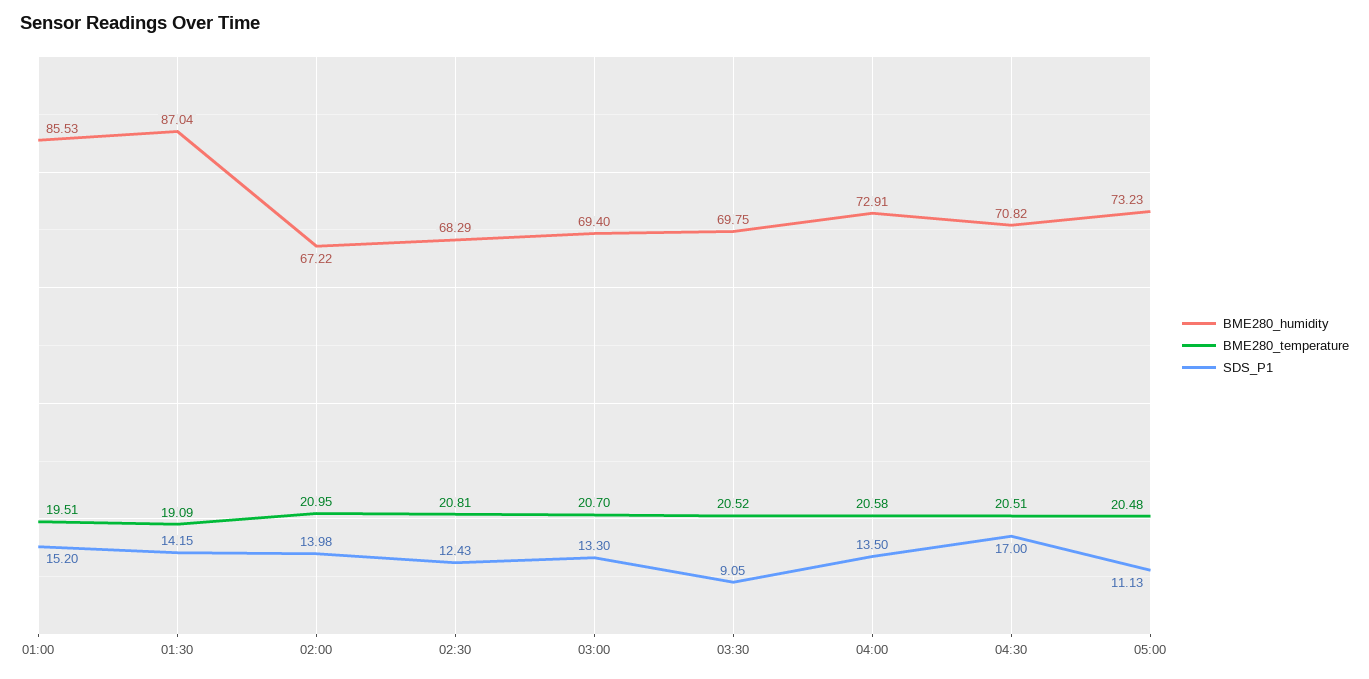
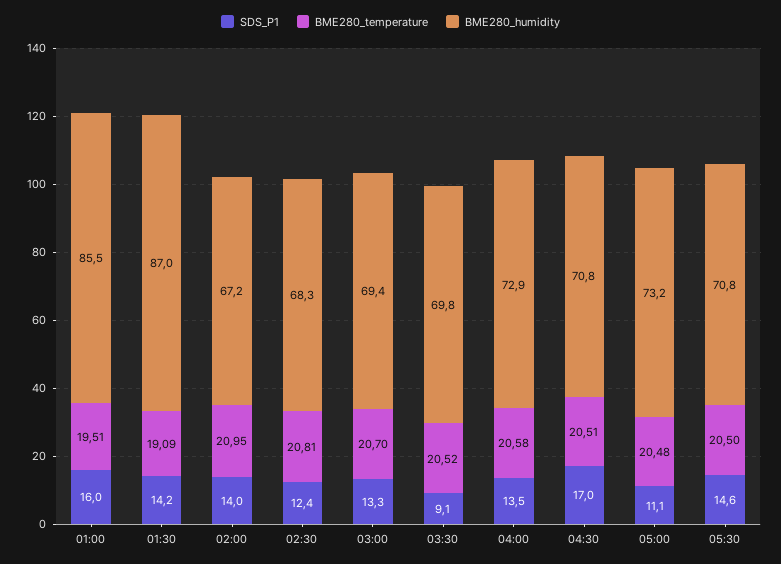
SDS_P1, 01:00: 15.2 -> 16
SDS_P1, 05:30: none -> 14.6
BME280_temperature, 05:30: none -> 20.5
BME280_humidity, 05:30: none -> 70.8

